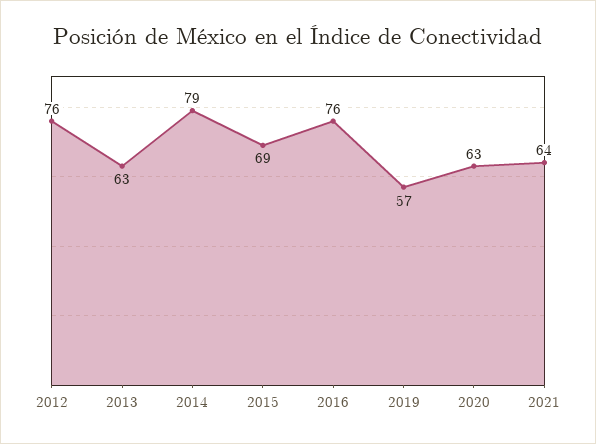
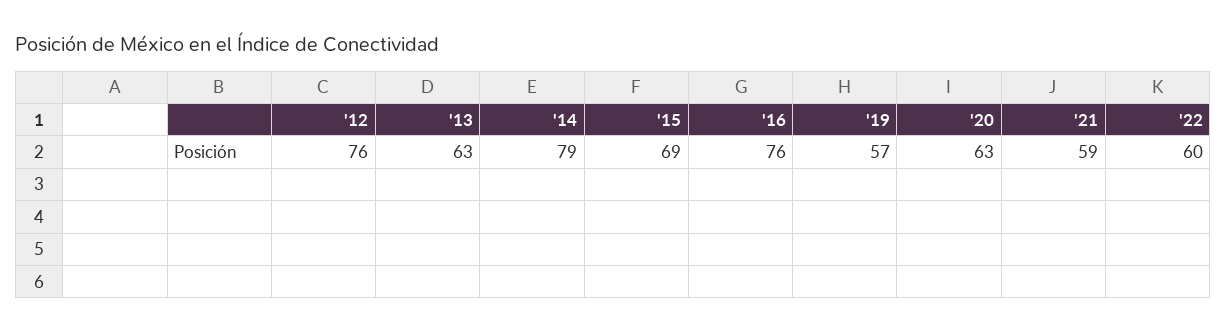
2021: 64 -> 59
'22: none -> 60

